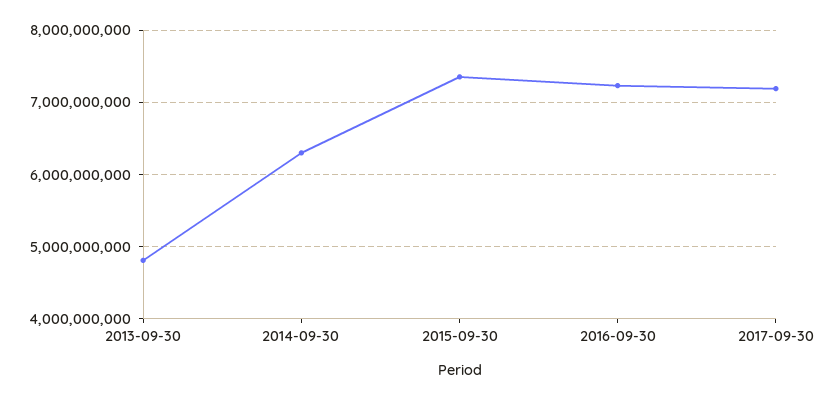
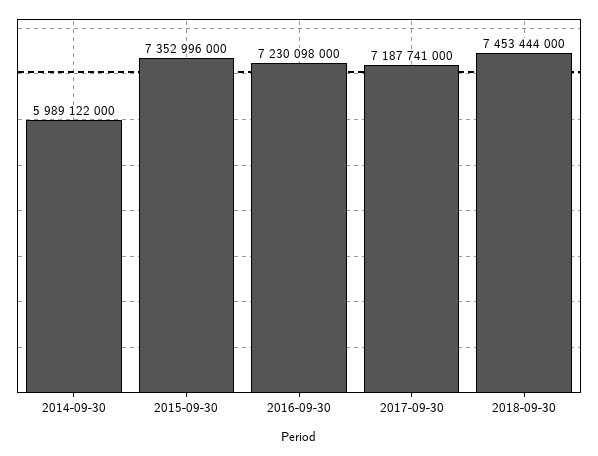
2013-09-30: 4800000000 -> none
2014-09-30: 6300000000 -> 5989122000
2018-09-30: none -> 7453444000

